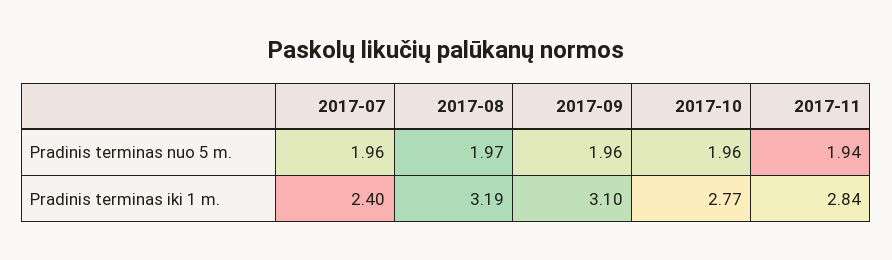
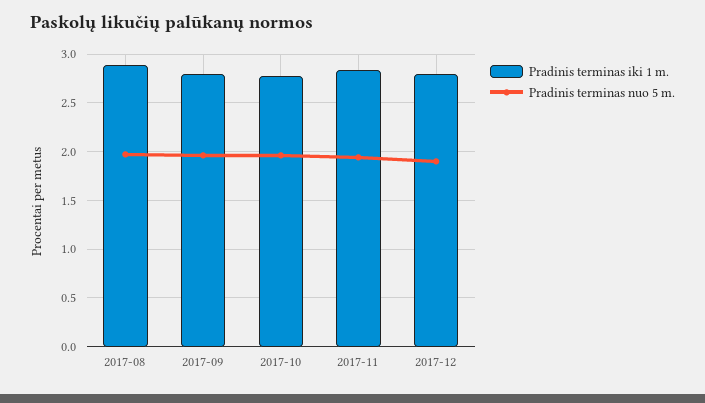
Pradinis terminas nuo 5 m., 2017-07: 1.96 -> none
Pradinis terminas iki 1 m., 2017-07: 2.4 -> none
Pradinis terminas iki 1 m., 2017-08: 3.19 -> 2.9
Pradinis terminas iki 1 m., 2017-09: 3.1 -> 2.8
Pradinis terminas iki 1 m., 2017-12: none -> 2.8
Pradinis terminas nuo 5 m., 2017-12: none -> 1.9

